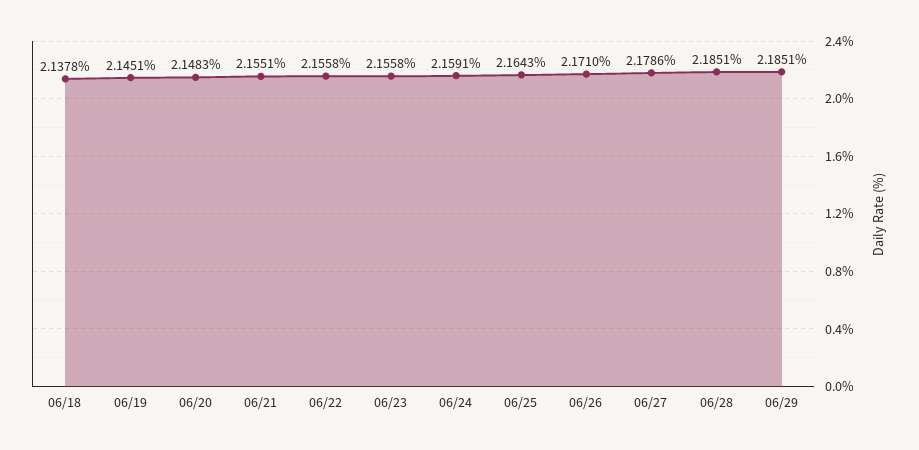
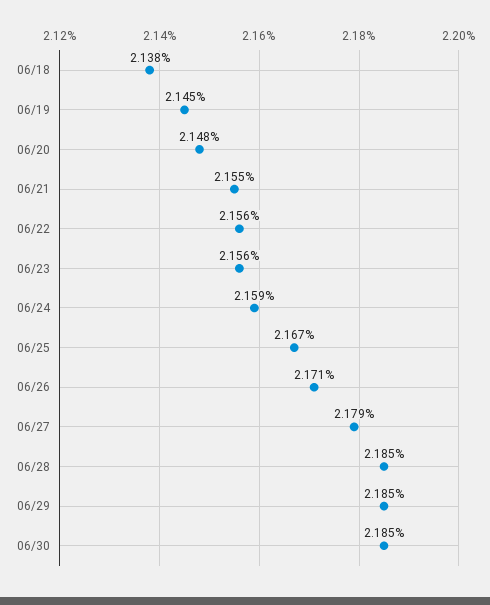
06/25: 2.1643 -> 2.167
06/30: none -> 2.185

